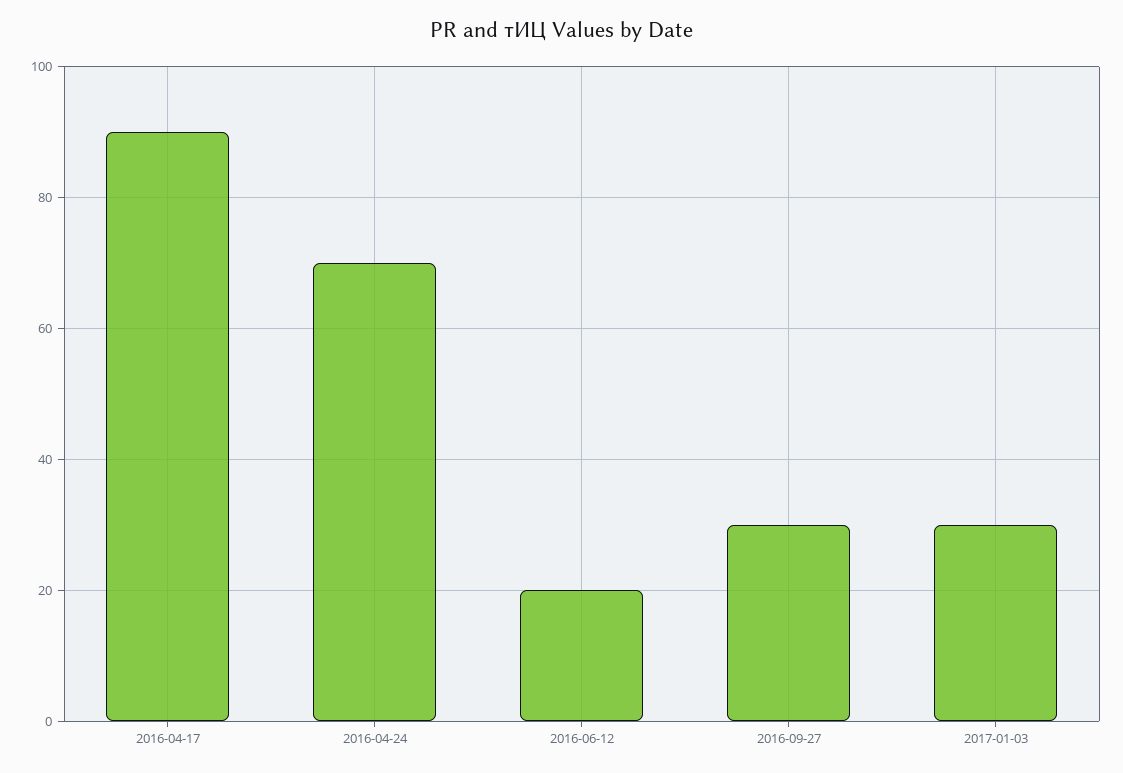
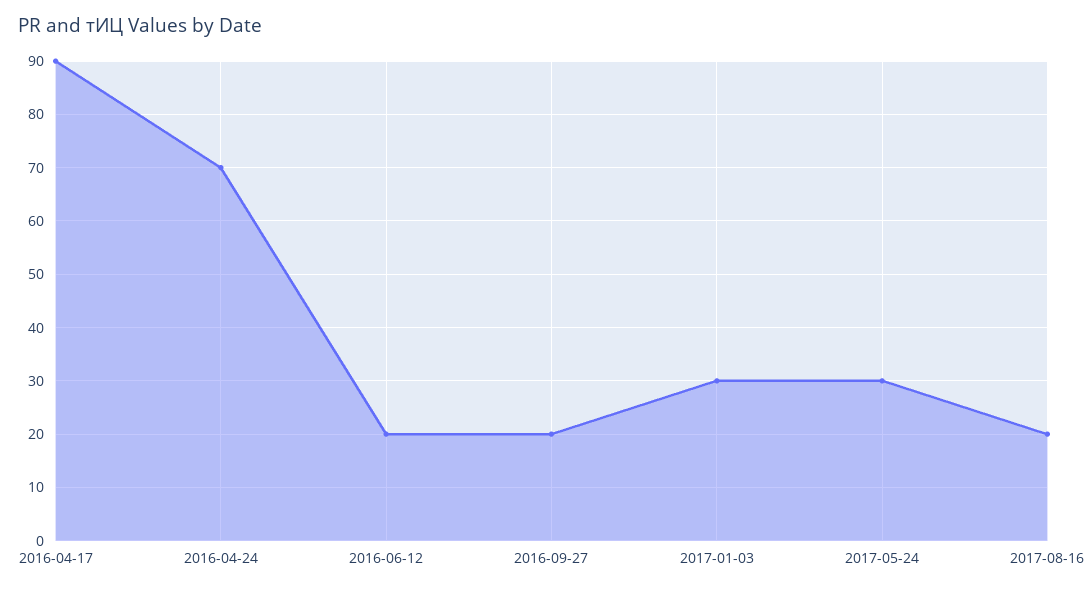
2016-09-27: 30 -> 20
2017-05-24: none -> 30
2017-08-16: none -> 20

